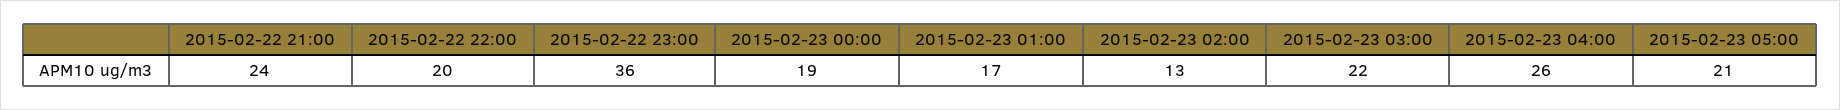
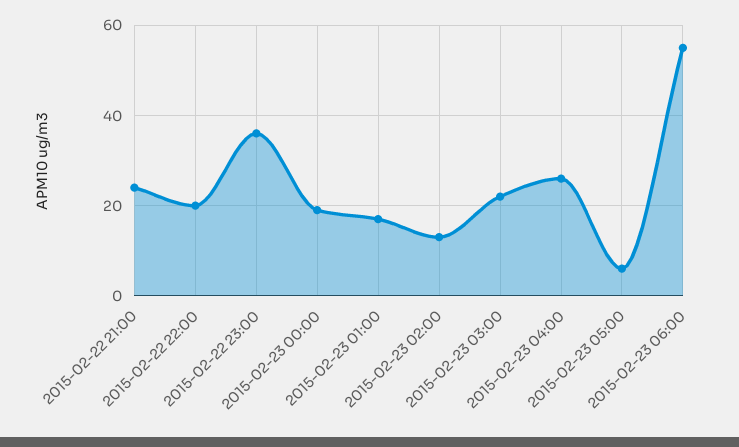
2015-02-23 05:00: 21 -> 5
2015-02-23 06:00: none -> 55

